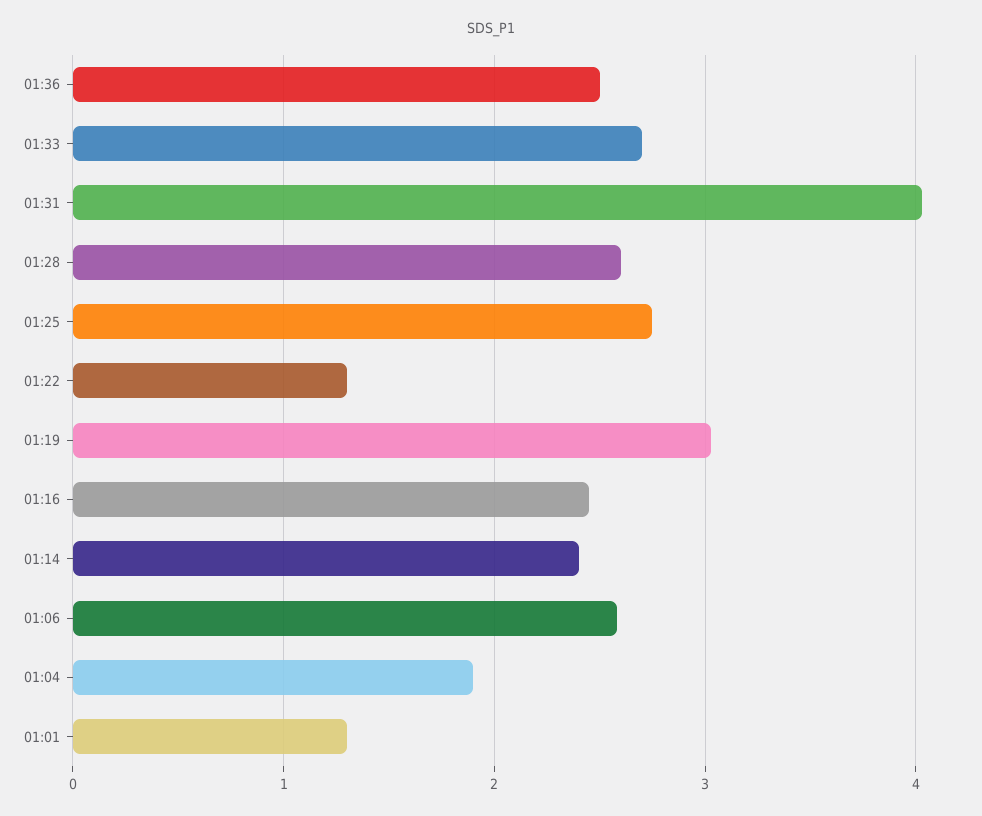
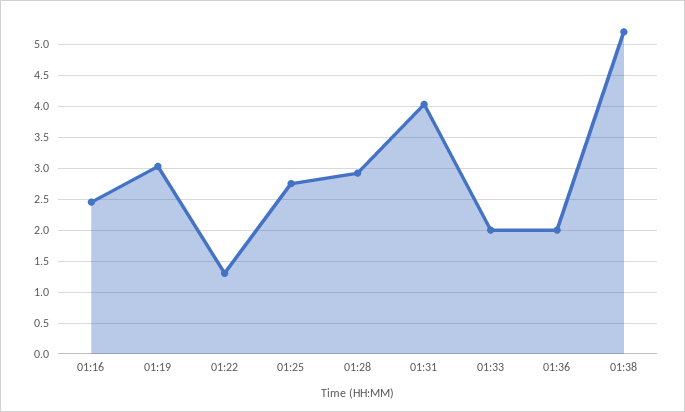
01:36: 2.5 -> 2
01:33: 2.7 -> 2
01:28: 2.6 -> 2.9
01:14: 2.4 -> none
01:06: 2.6 -> none
01:04: 1.9 -> none
01:01: 1.3 -> none
01:38: none -> 5.2

